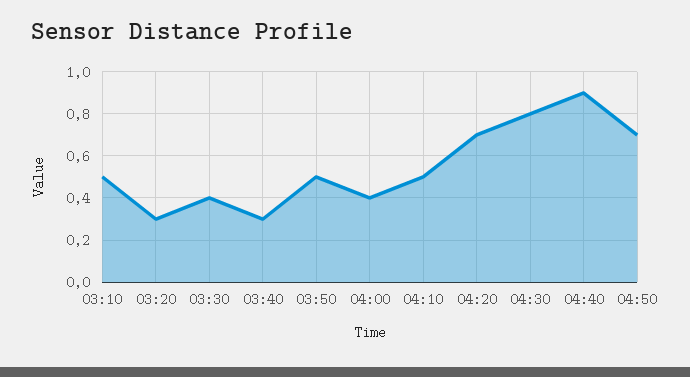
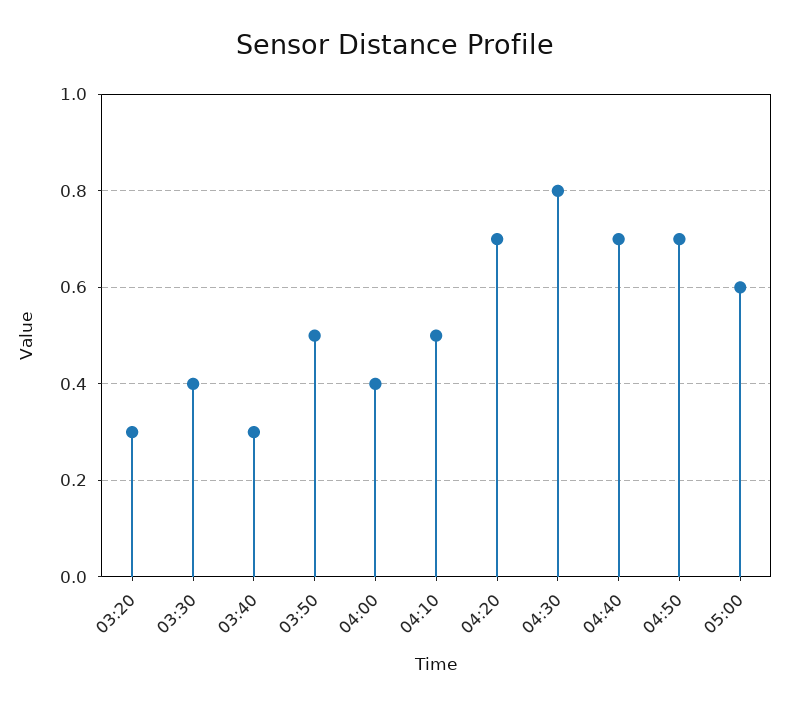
03:10: 0.5 -> none
04:40: 0.9 -> 0.7
05:00: none -> 0.6

